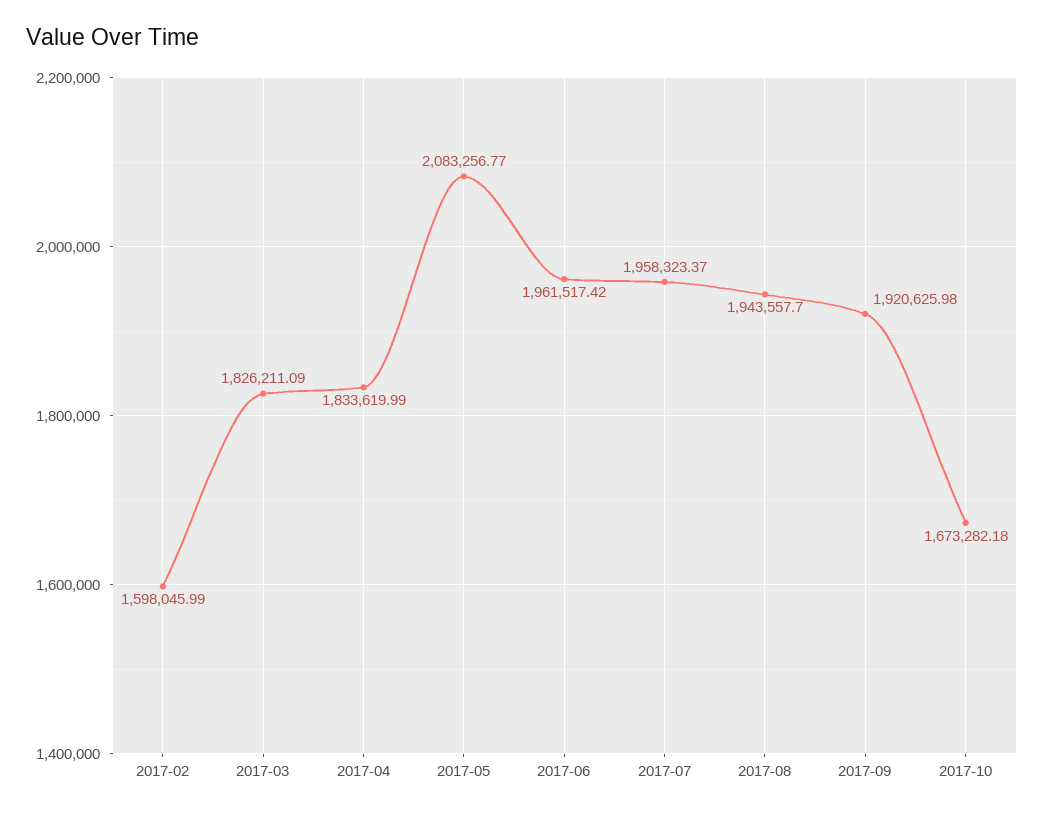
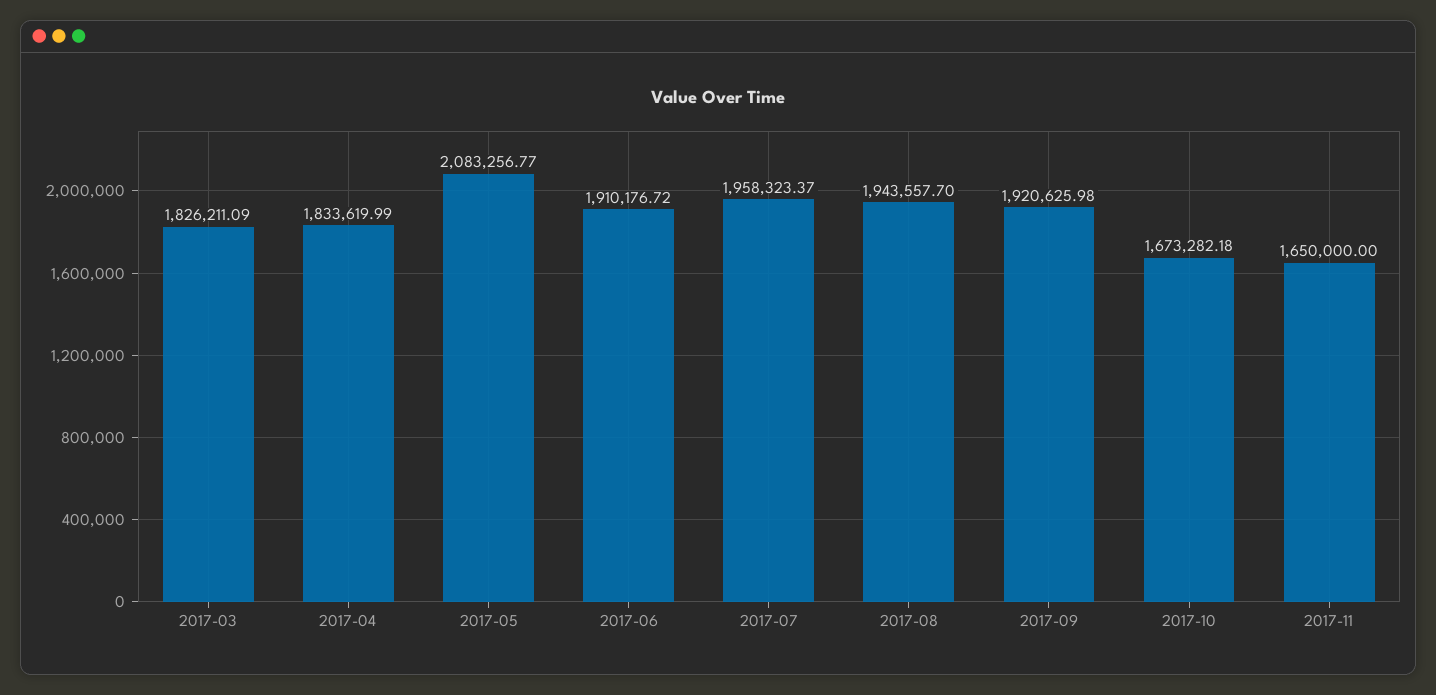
2017-02: 1598045.99 -> none
2017-06: 1961517.42 -> 1910176.72
2017-11: none -> 1650000

